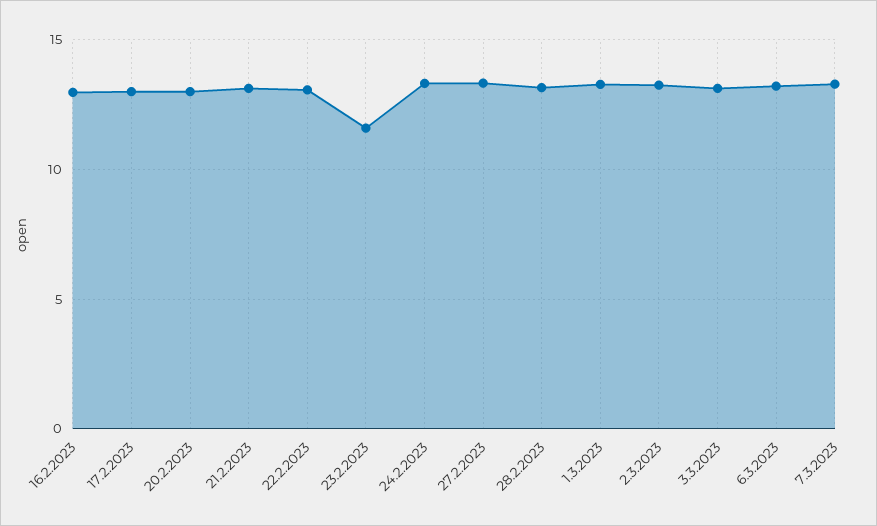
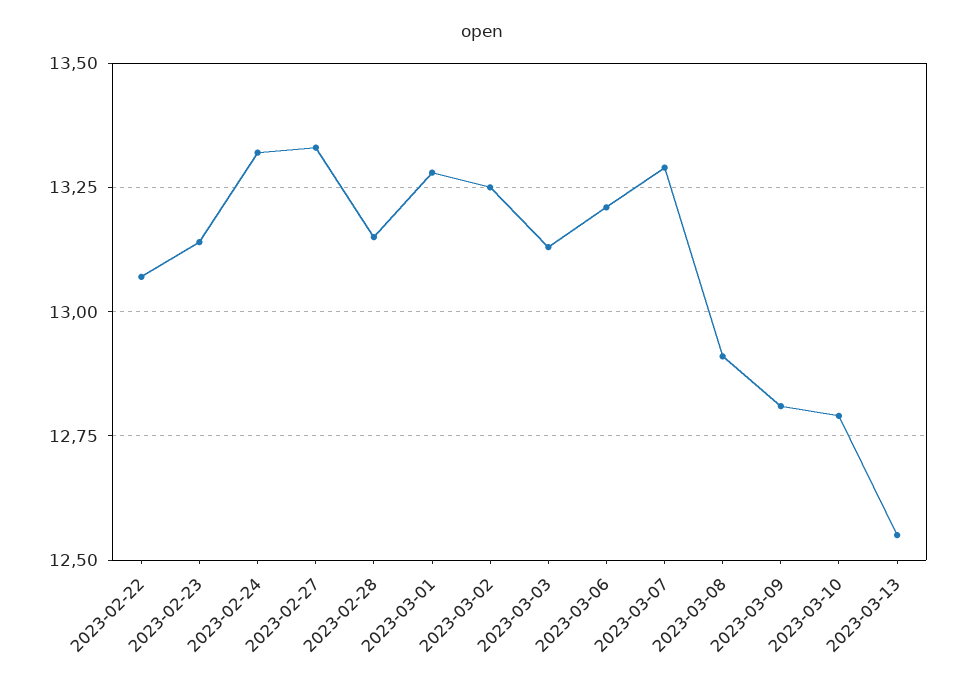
16.2.2023: 13 -> none
17.2.2023: 13 -> none
20.2.2023: 13 -> none
21.2.2023: 13 -> none
23.2.2023: 11.5 -> 13.15
2023-03-08: none -> 12.9
2023-03-09: none -> 12.8
2023-03-10: none -> 12.8
2023-03-13: none -> 12.55

